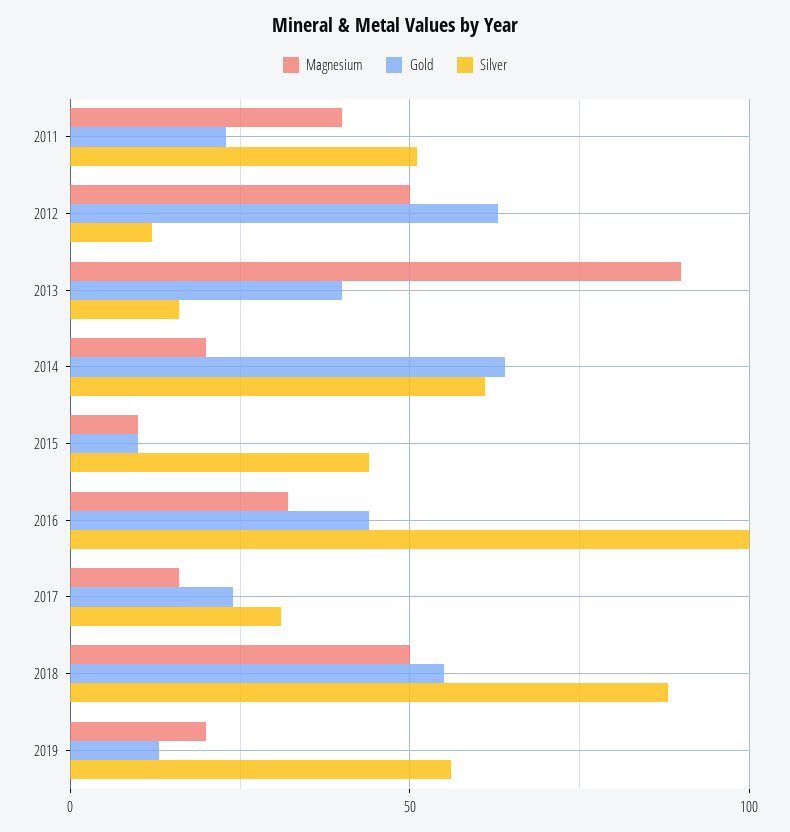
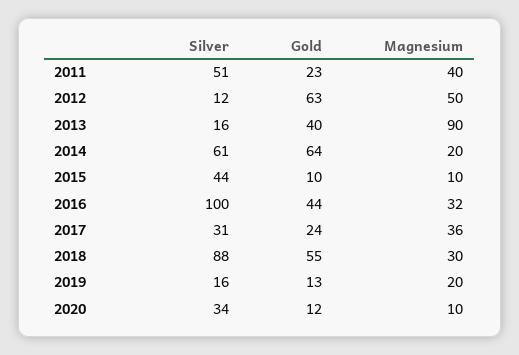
Magnesium, 2017: 15 -> 36
Magnesium, 2018: 50 -> 30
Silver, 2019: 55 -> 16
Silver, 2020: none -> 34
Gold, 2020: none -> 12
Magnesium, 2020: none -> 10

